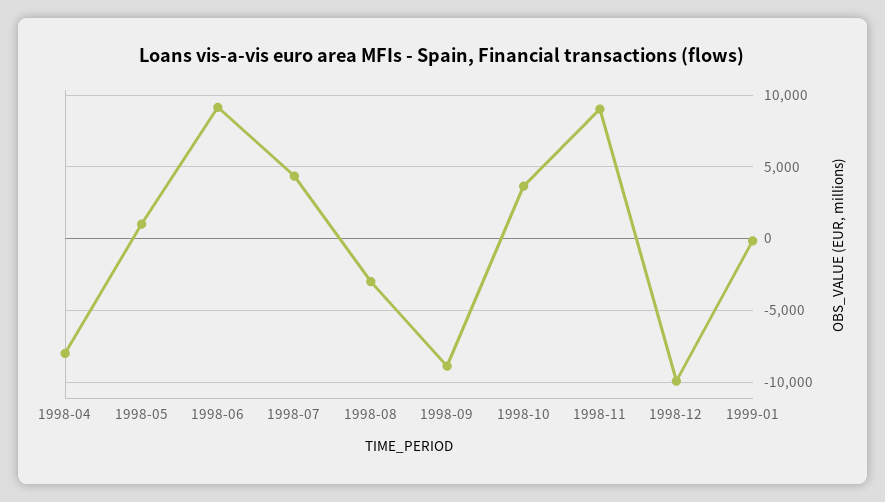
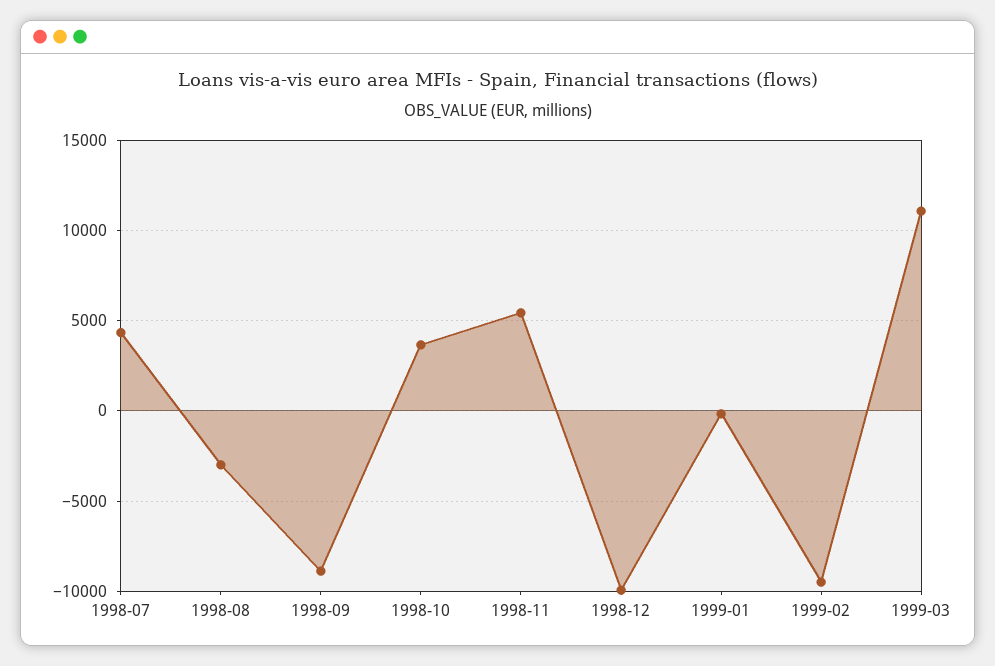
1998-04: -8000 -> none
1998-05: 1000 -> none
1998-06: 9000 -> none
1998-11: 9000 -> 5500
1999-02: none -> -9500
1999-03: none -> 11000

